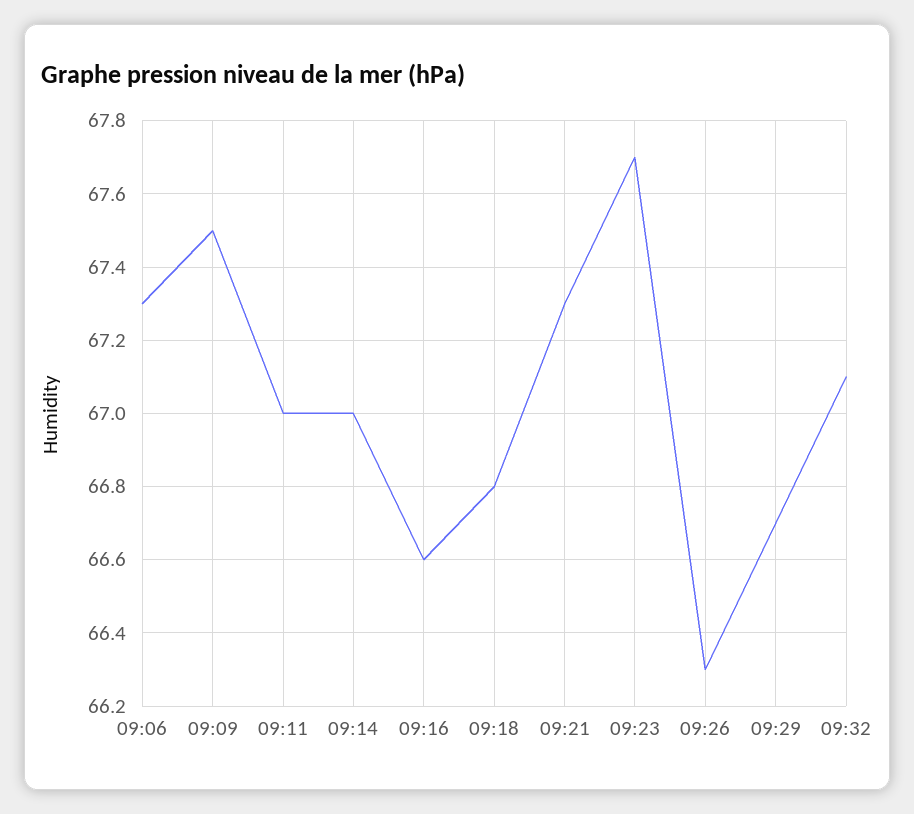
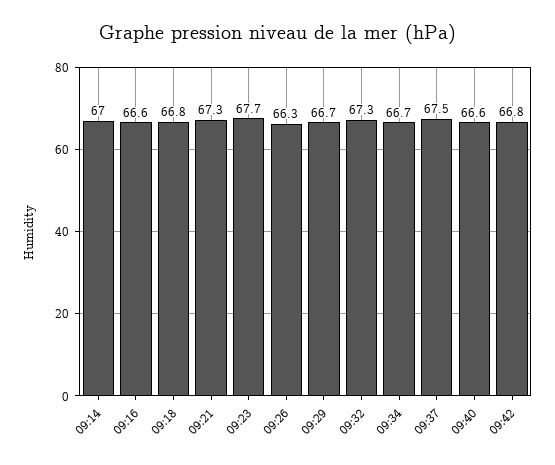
09:06: 67.3 -> none
09:09: 67.5 -> none
09:11: 67 -> none
09:32: 67.1 -> 67.3
09:34: none -> 66.7
09:37: none -> 67.5
09:40: none -> 66.6
09:42: none -> 66.8

